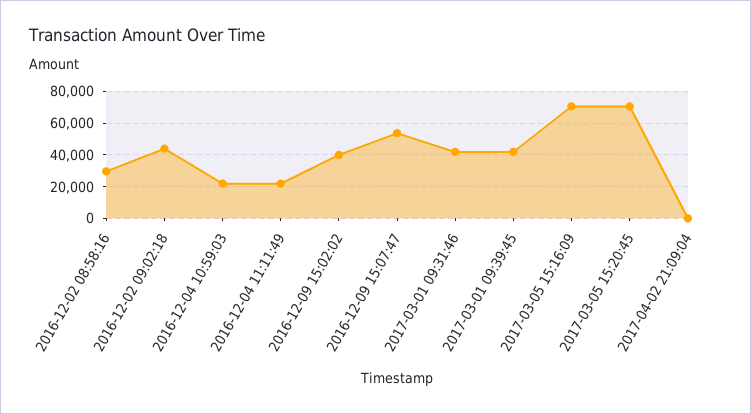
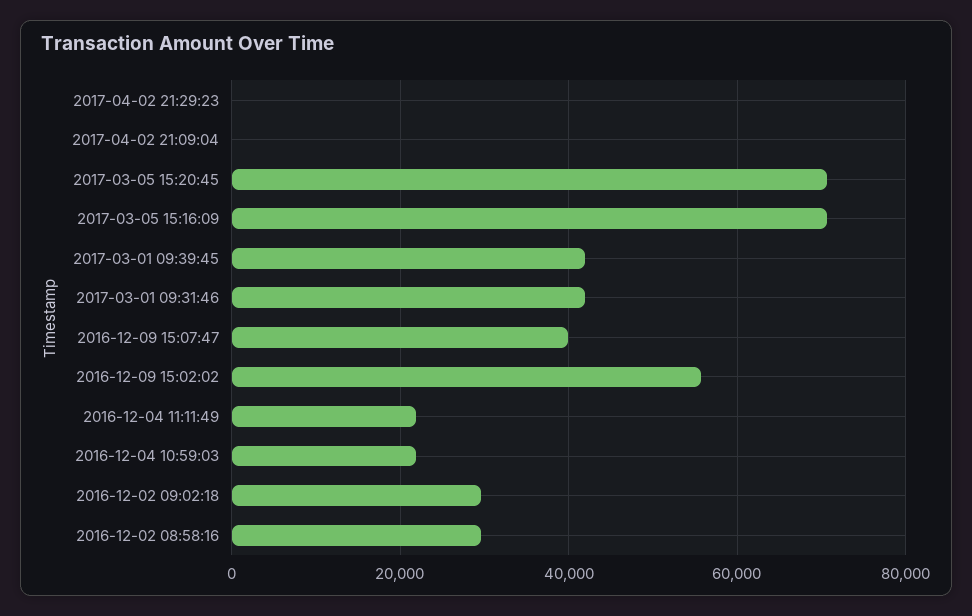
2016-12-02 09:02:18: 45000 -> 30000
2016-12-09 15:02:02: 40000 -> 56000
2016-12-09 15:07:47: 55000 -> 40000
2017-04-02 21:29:23: none -> 0

